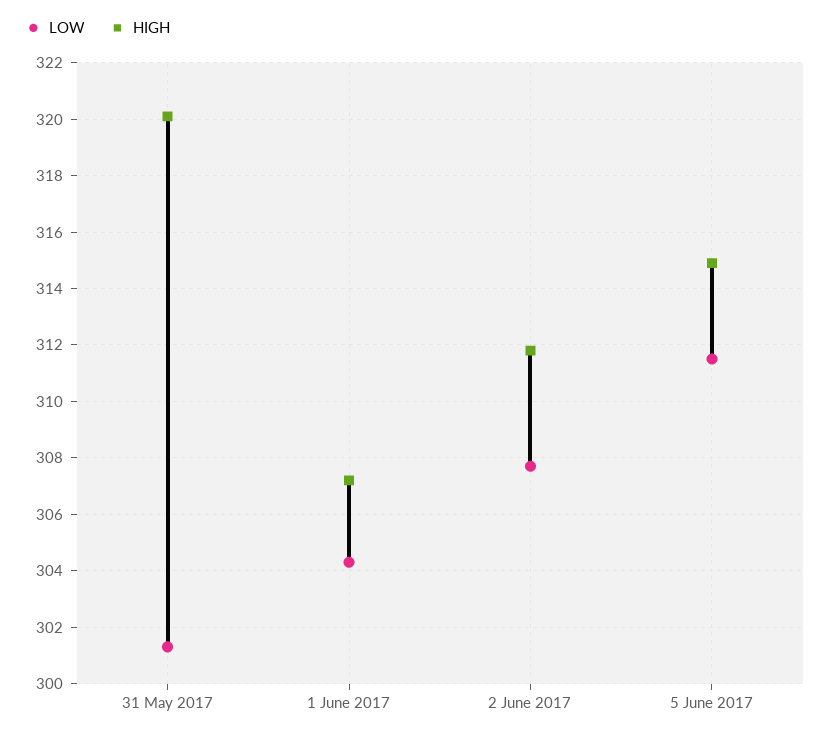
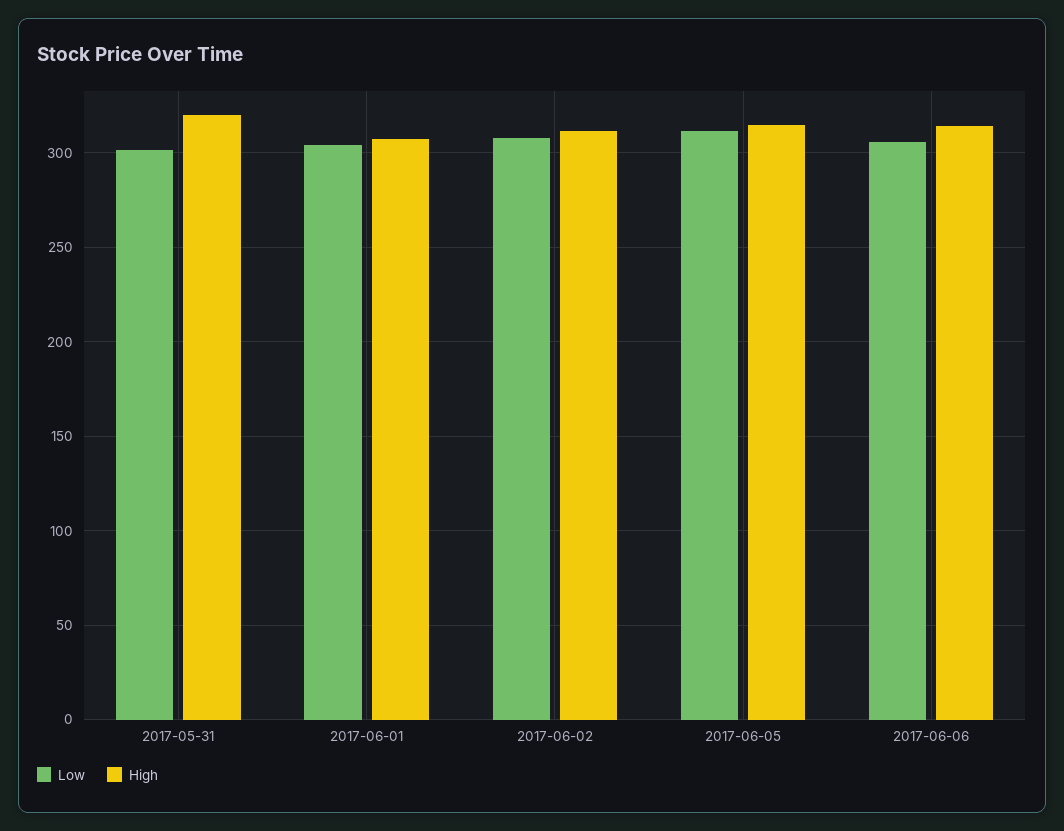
LOW, 2017-06-06: none -> 305
HIGH, 2017-06-06: none -> 315

